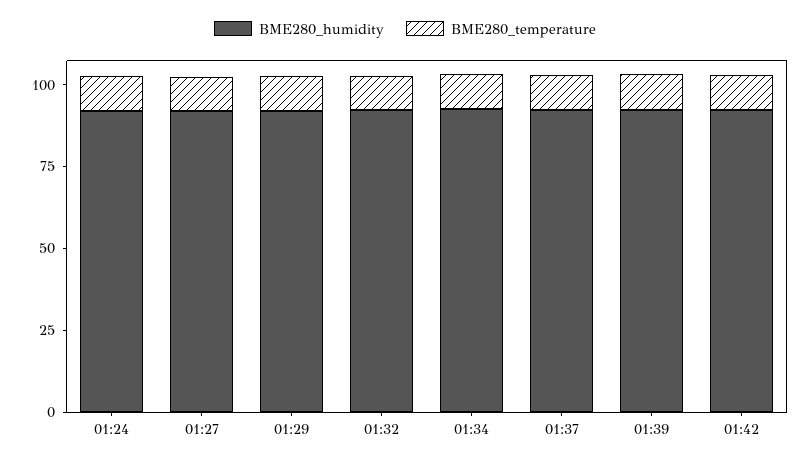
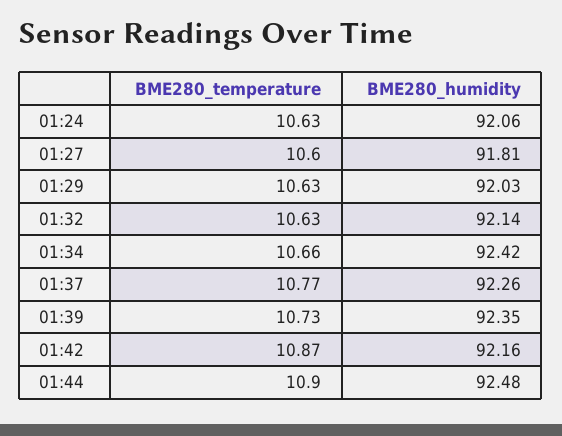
BME280_temperature, 01:44: none -> 10.9
BME280_humidity, 01:44: none -> 92.48

